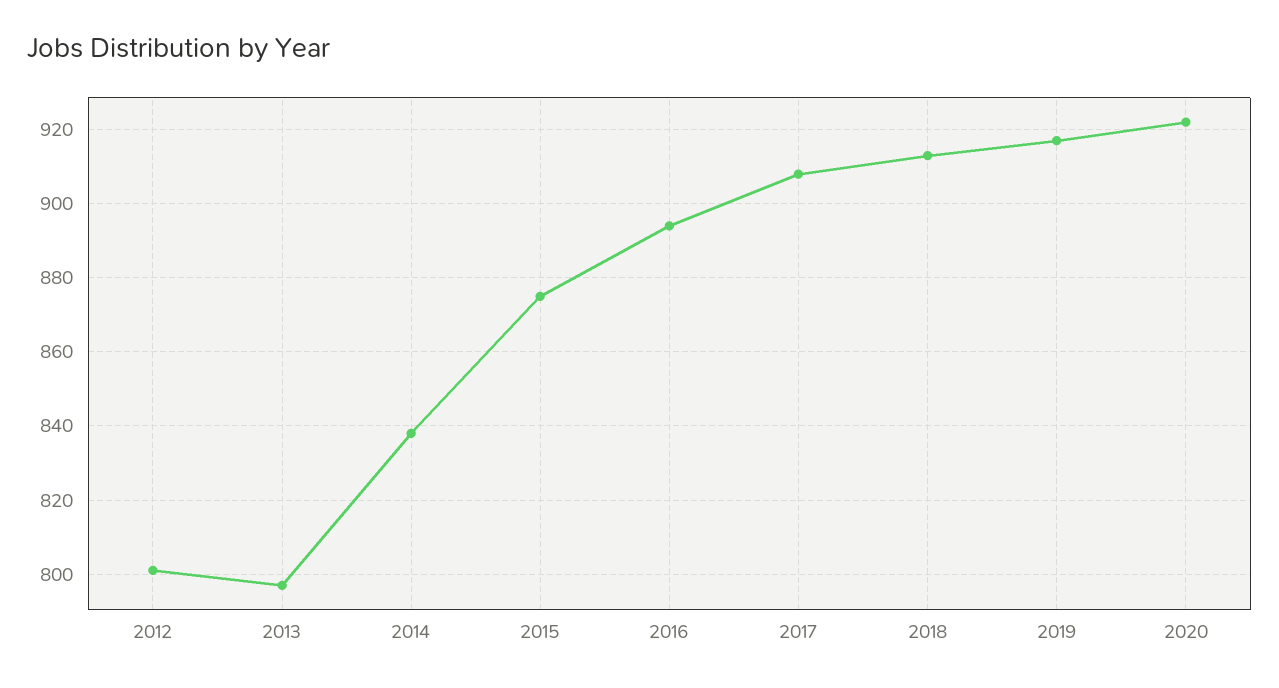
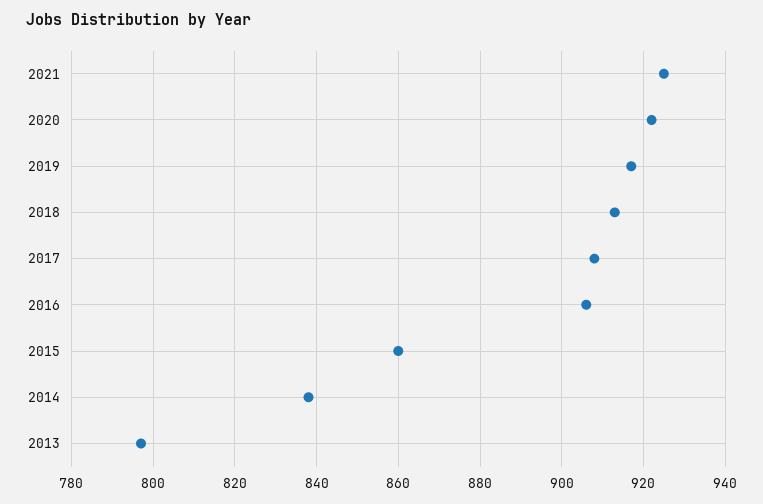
2012: 800 -> none
2015: 875 -> 860
2016: 895 -> 905
2021: none -> 925

